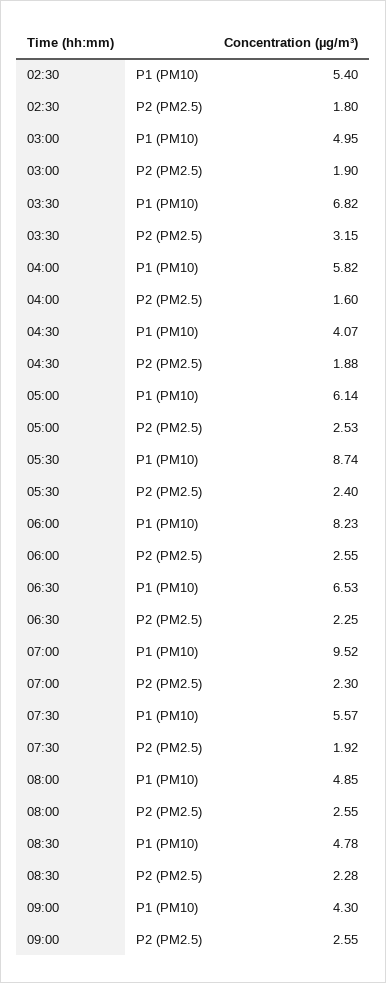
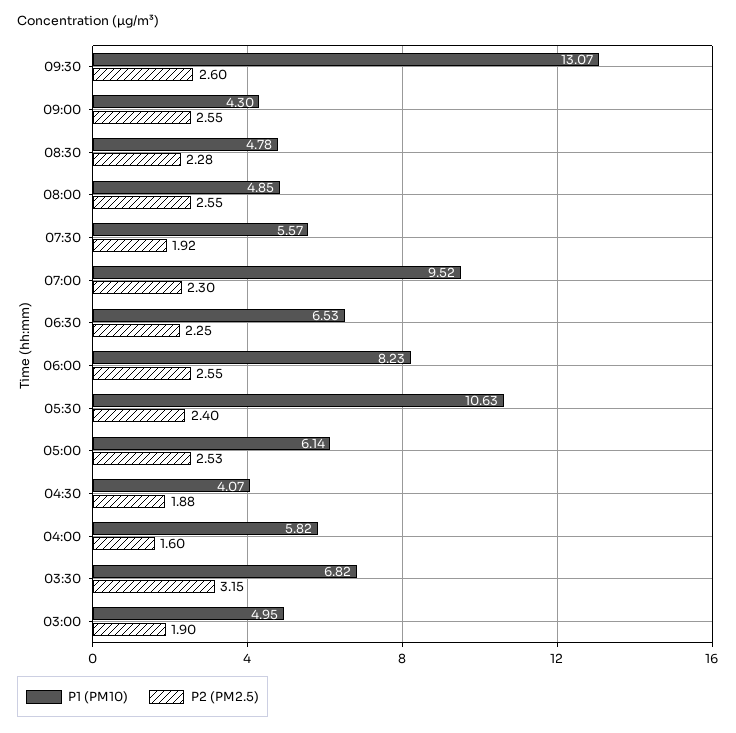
P1 (PM10), 02:30: 5.4 -> none
P2 (PM2.5), 02:30: 1.8 -> none
P1 (PM10), 05:30: 8.74 -> 10.63
P1 (PM10), 09:30: none -> 13.07
P2 (PM2.5), 09:30: none -> 2.6

